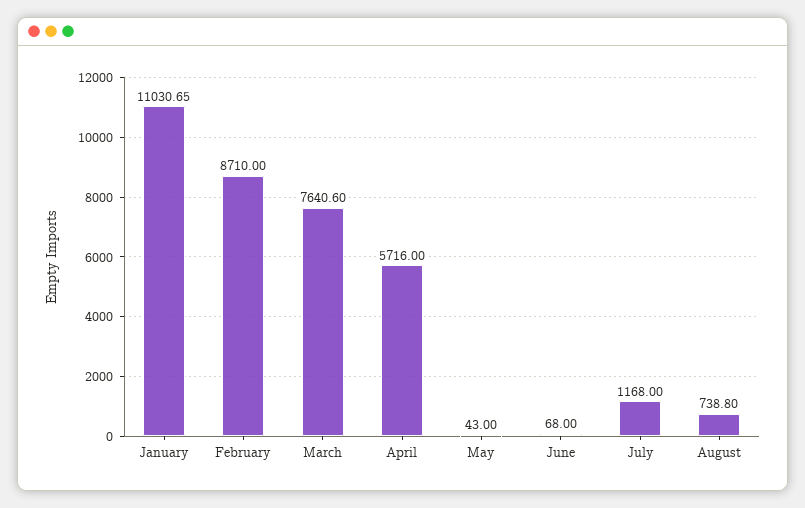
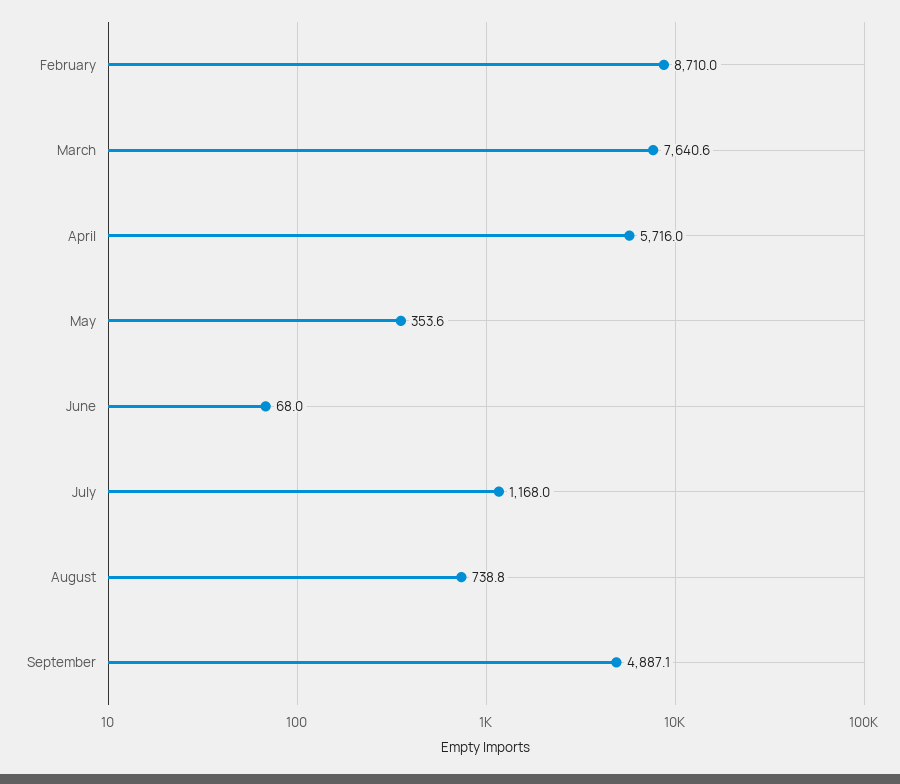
January: 11030.65 -> none
May: 43 -> 353.6
September: none -> 4887.1

